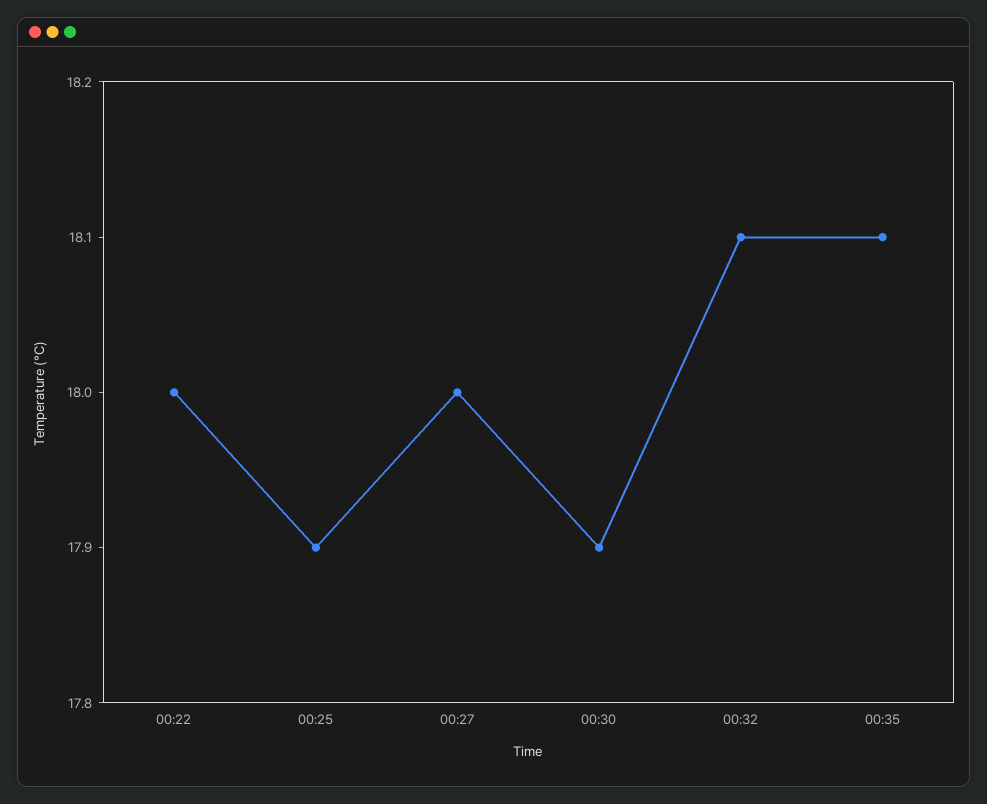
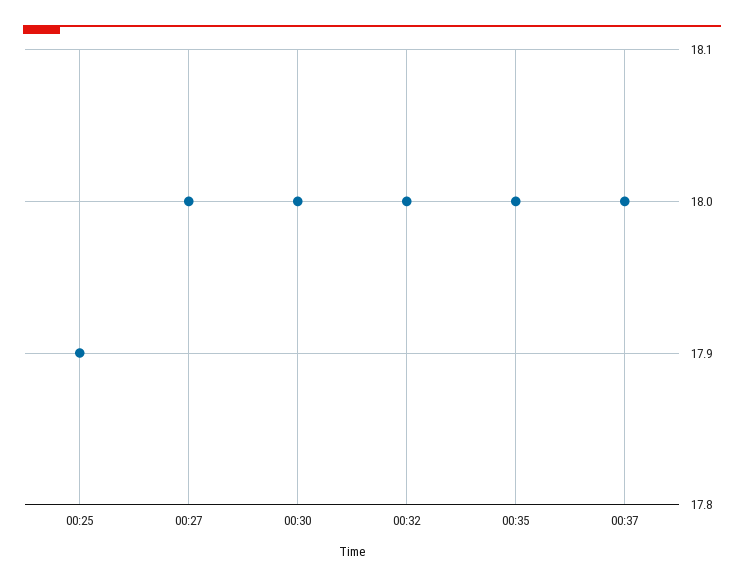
00:22: 18 -> none
00:30: 17.9 -> 18
00:32: 18.1 -> 18
00:35: 18.1 -> 18
00:37: none -> 18

